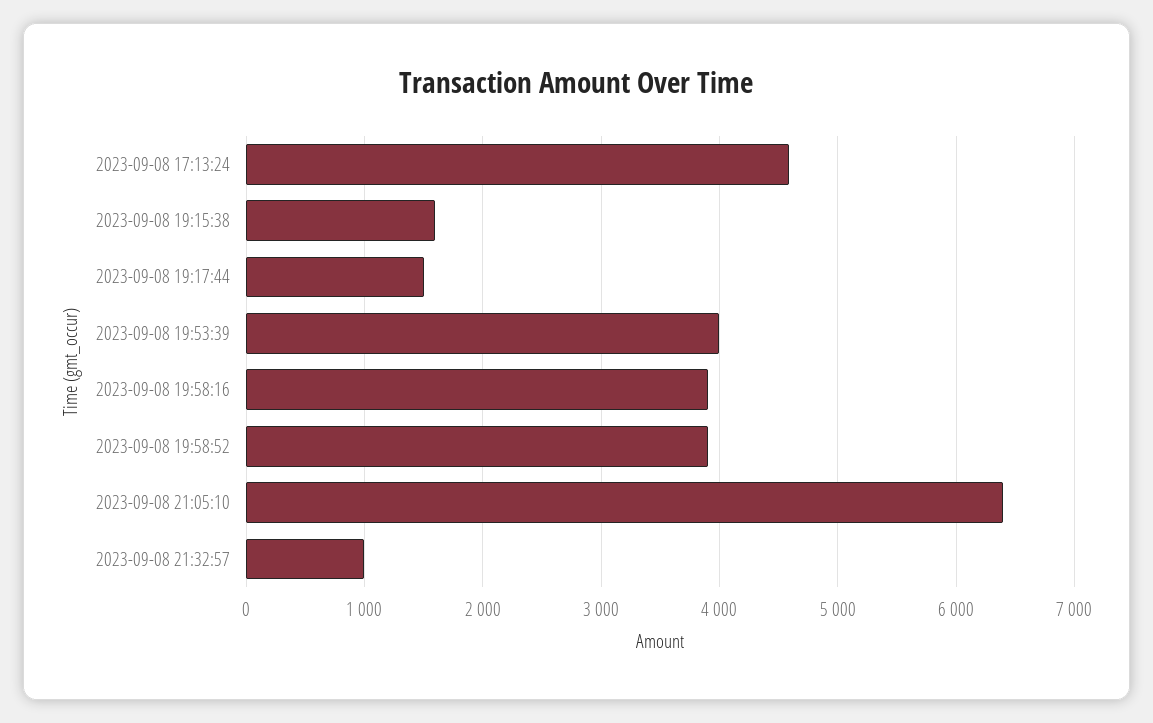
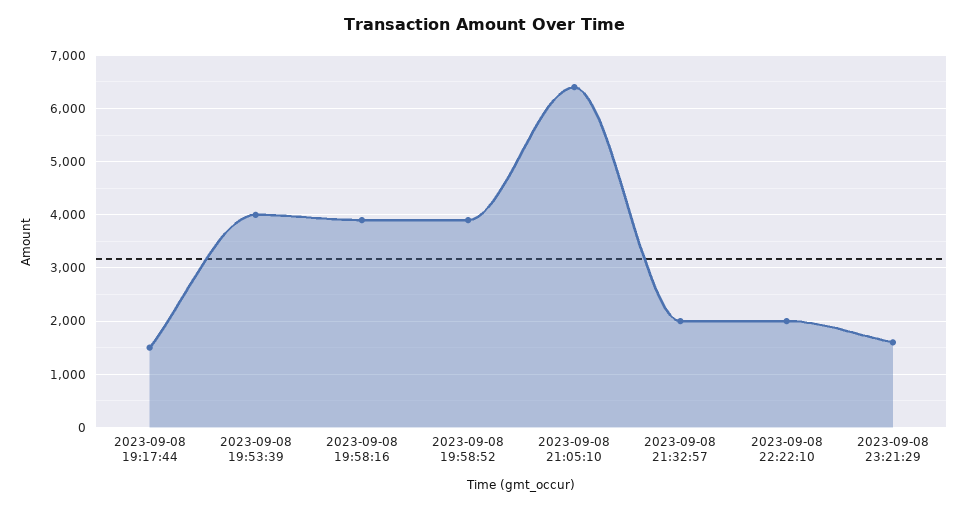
2023-09-08 17:13:24: 4600 -> none
2023-09-08 19:15:38: 1600 -> none
2023-09-08 21:32:57: 1000 -> 2000
2023-09-08 22:22:10: none -> 2000
2023-09-08 23:21:29: none -> 1600

